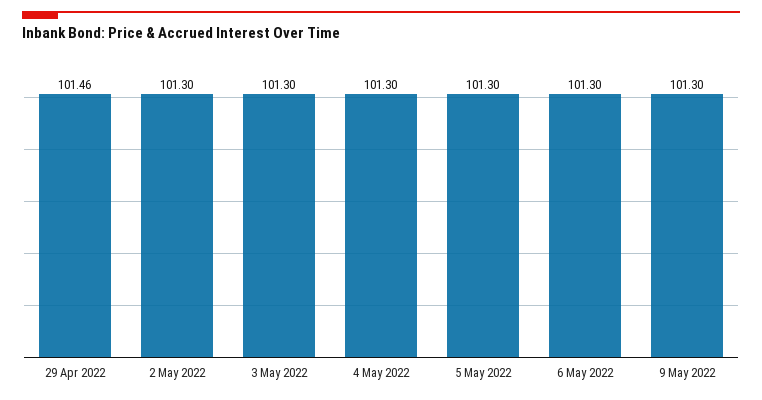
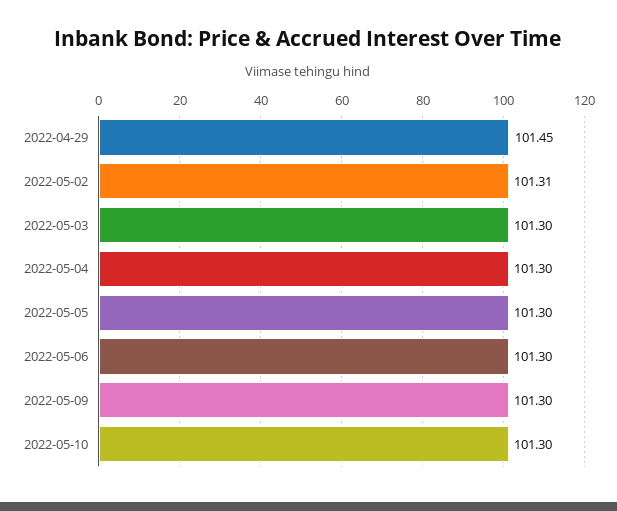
29 Apr 2022: 101.46 -> 101.45
2 May 2022: 101.3 -> 101.31
2022-05-10: none -> 101.3

